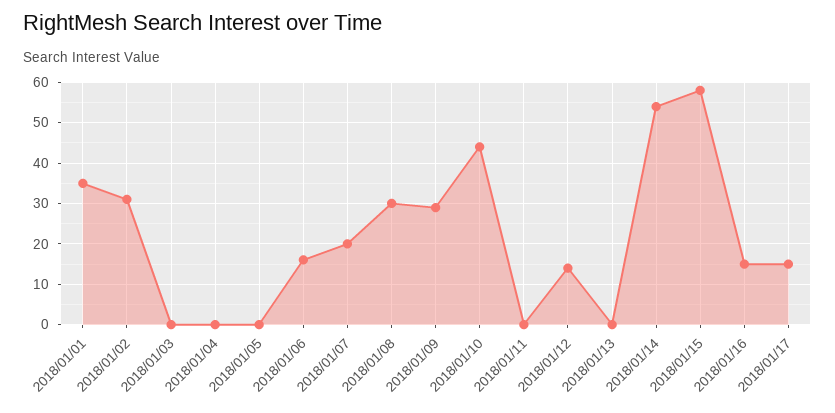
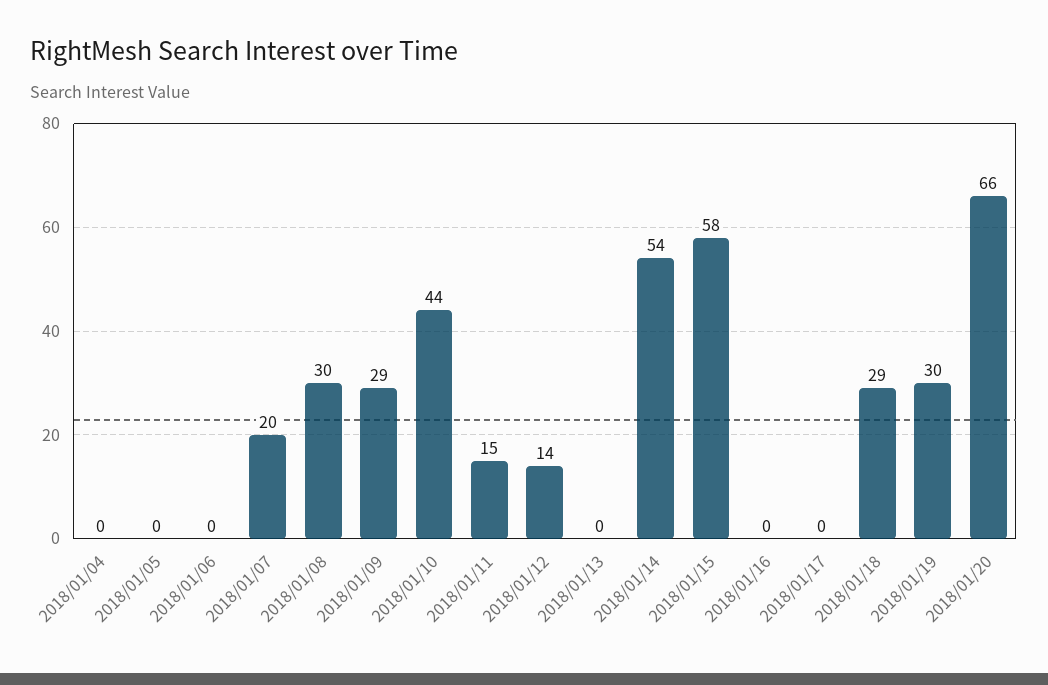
2018/01/01: 35 -> none
2018/01/02: 30 -> none
2018/01/03: 0 -> none
2018/01/06: 15 -> 0
2018/01/11: 0 -> 15
2018/01/16: 15 -> 0
2018/01/17: 15 -> 0
2018/01/18: none -> 29
2018/01/19: none -> 30
2018/01/20: none -> 66

